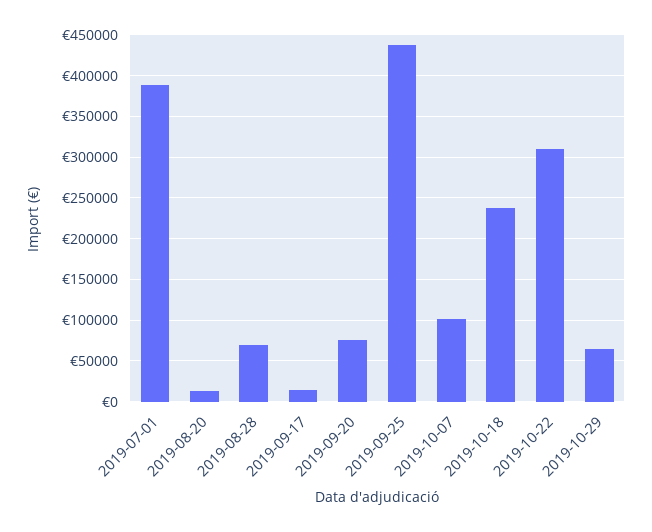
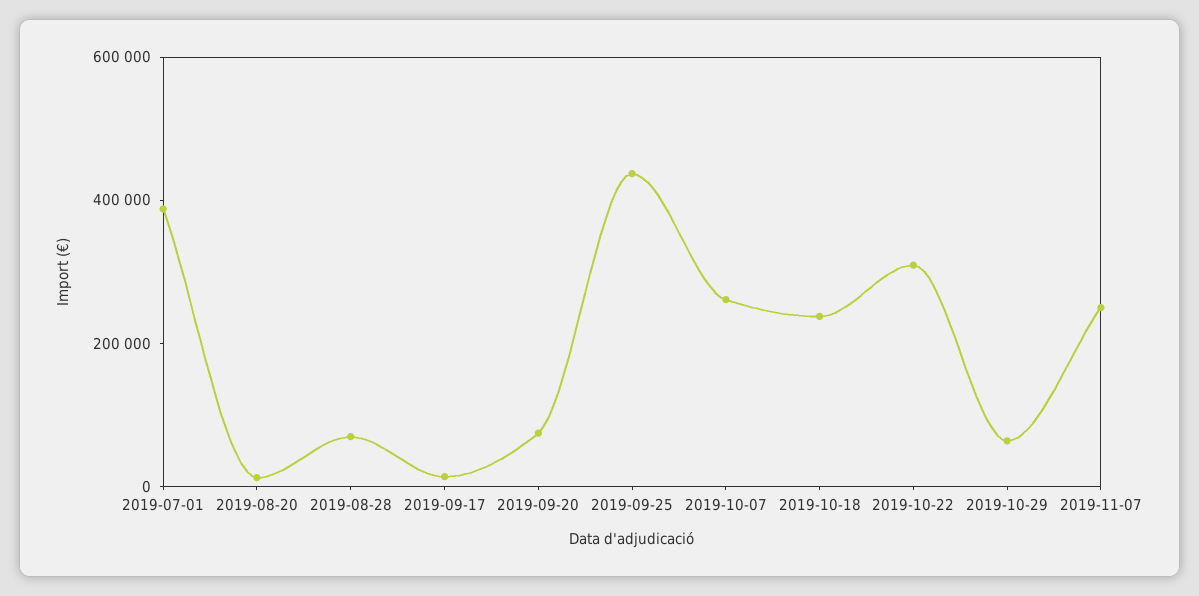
2019-10-07: 100000 -> 250000
2019-11-07: none -> 250000

